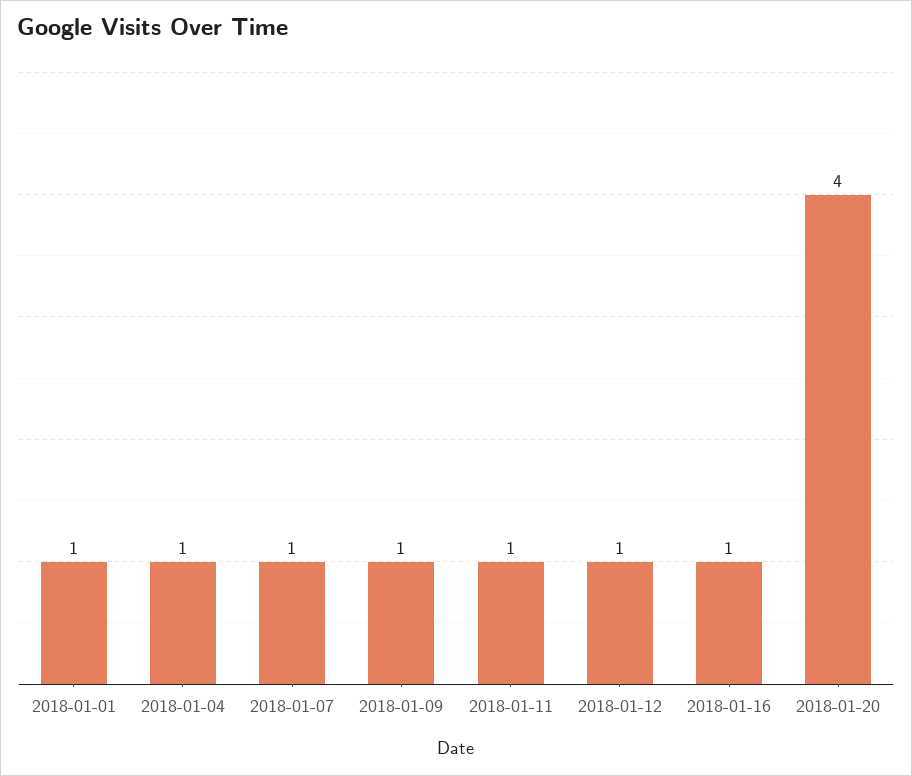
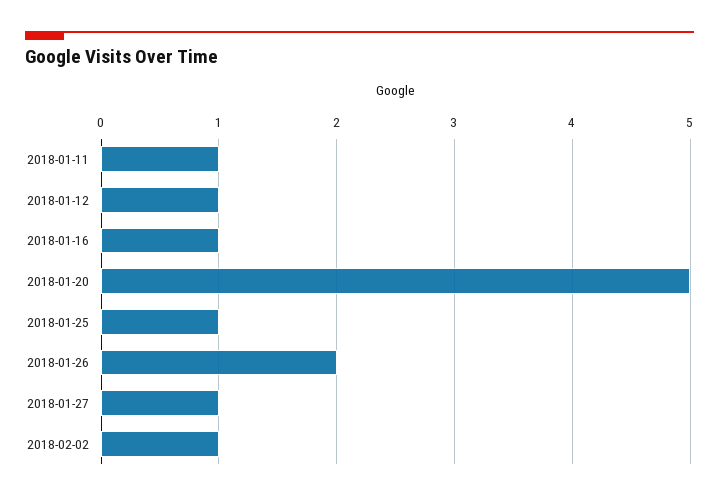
2018-01-01: 1 -> none
2018-01-04: 1 -> none
2018-01-07: 1 -> none
2018-01-09: 1 -> none
2018-01-20: 4 -> 5
2018-01-25: none -> 1
2018-01-26: none -> 2
2018-01-27: none -> 1
2018-02-02: none -> 1

